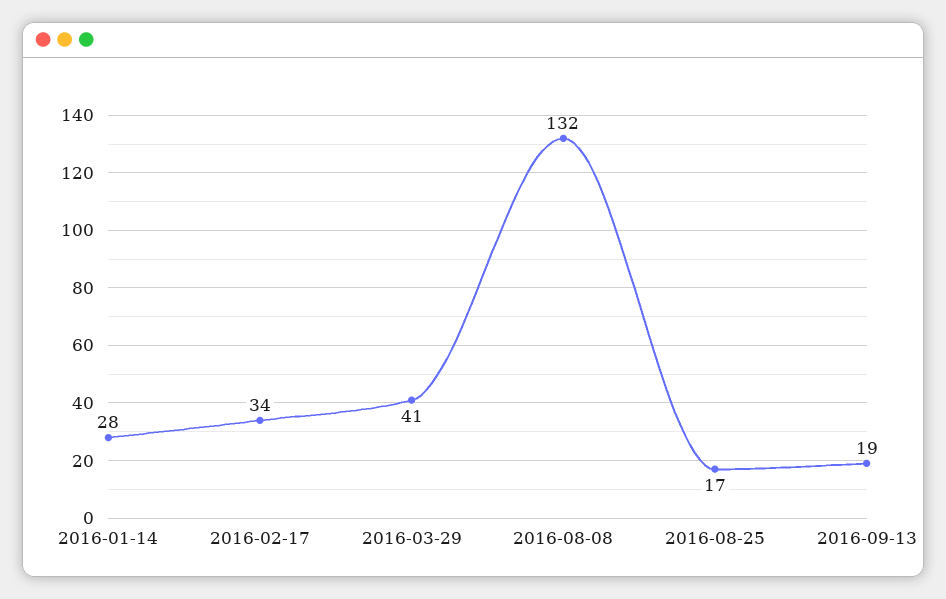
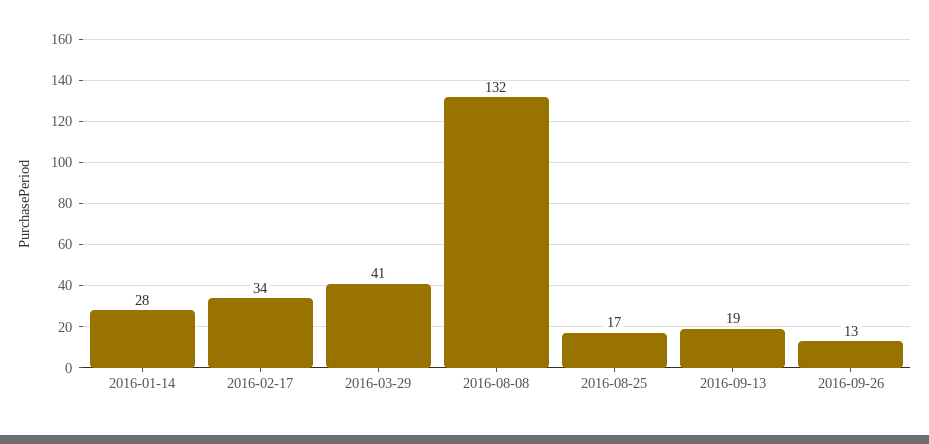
2016-09-26: none -> 13

